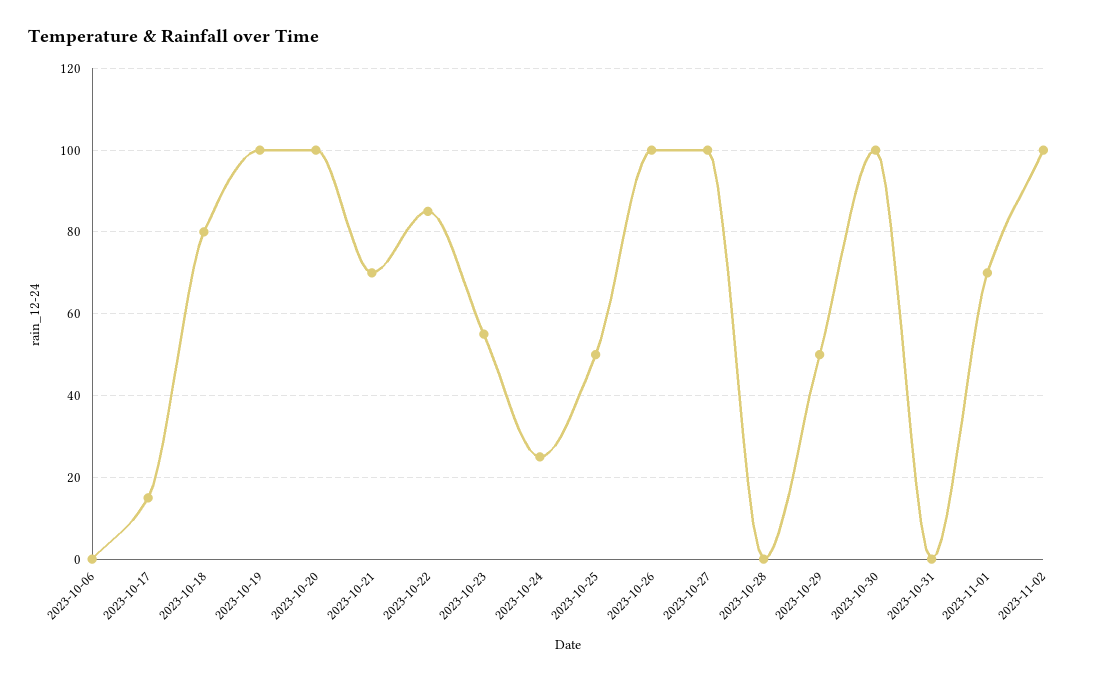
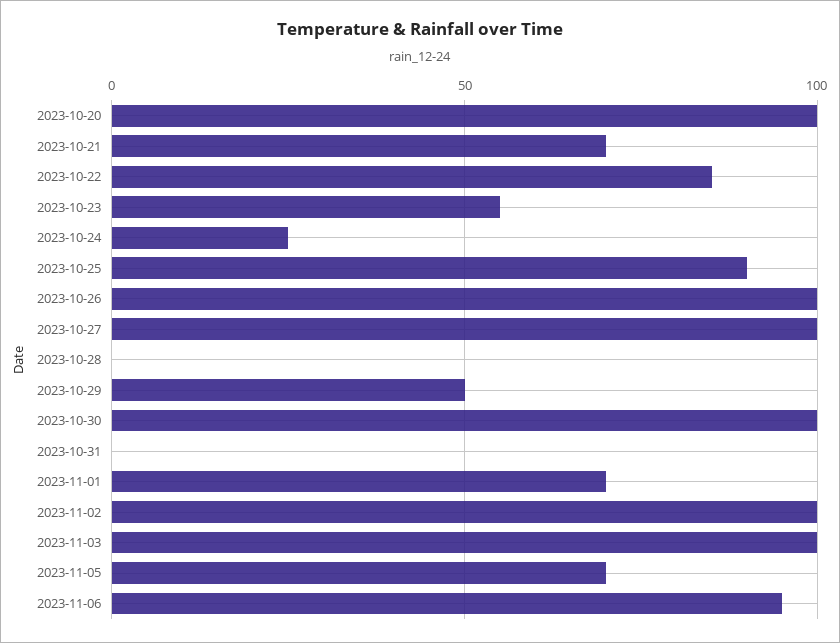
2023-10-06: 0 -> none
2023-10-17: 15 -> none
2023-10-18: 80 -> none
2023-10-19: 100 -> none
2023-10-25: 50 -> 90
2023-11-03: none -> 100
2023-11-05: none -> 70
2023-11-06: none -> 95

